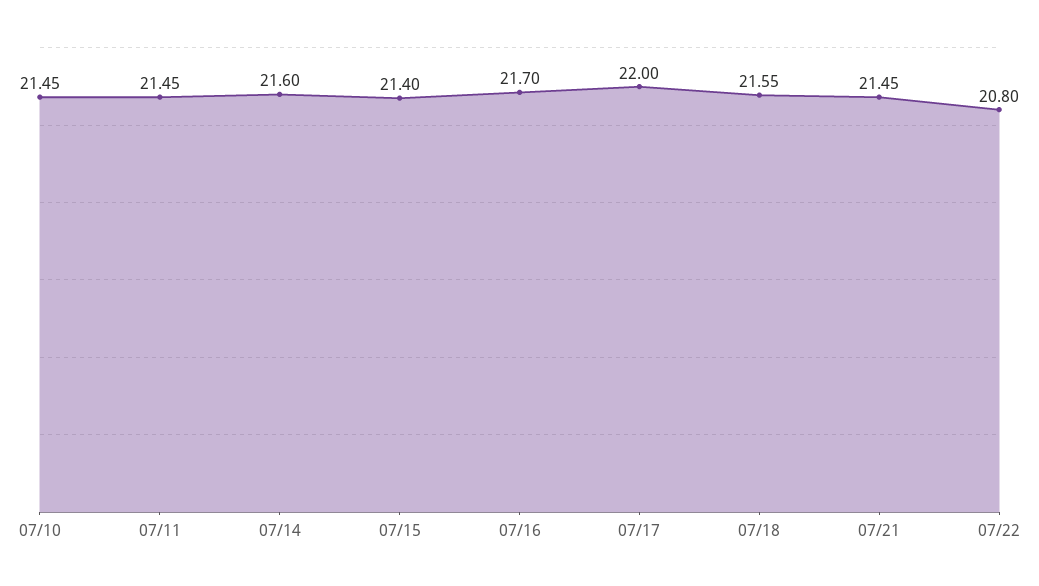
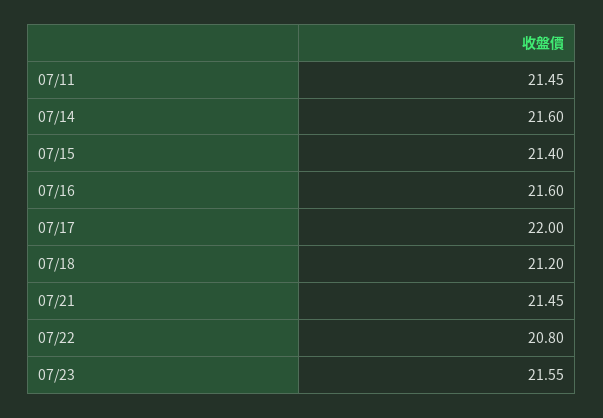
07/10: 21.45 -> none
07/16: 21.7 -> 21.6
07/18: 21.55 -> 21.2
07/23: none -> 21.55

